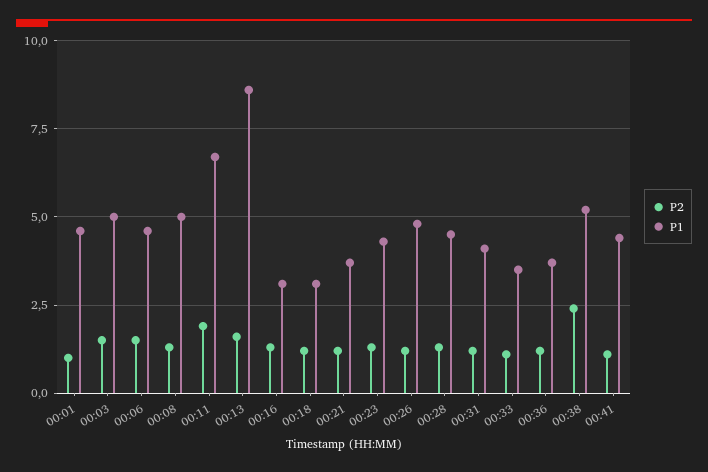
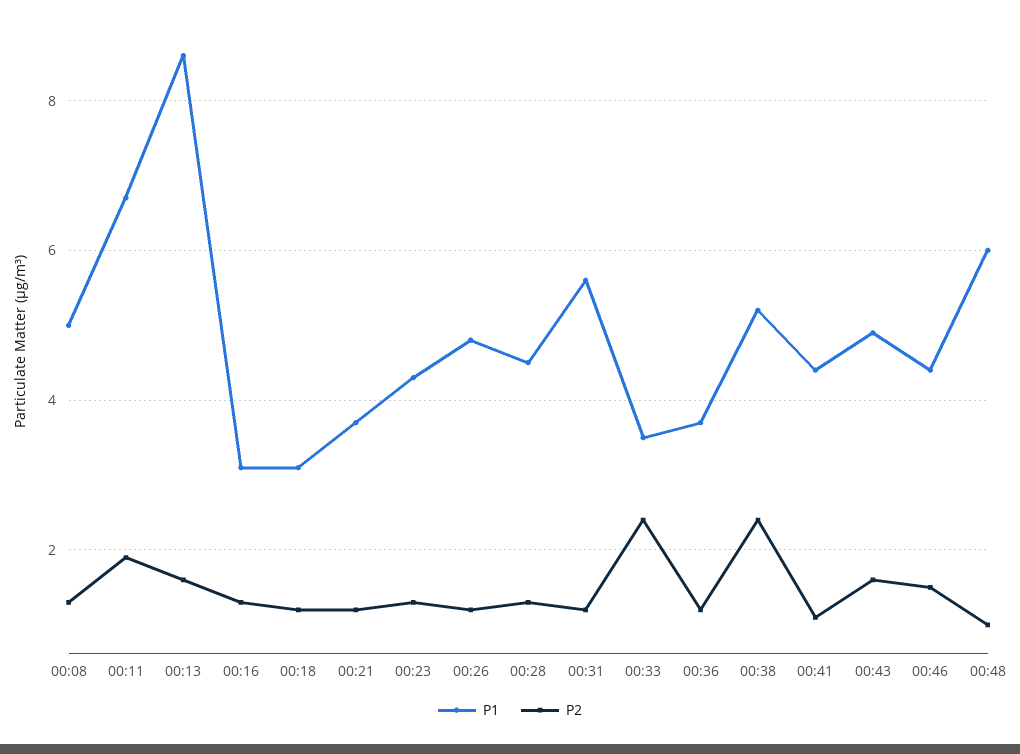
P2, 00:01: 1 -> none
P1, 00:01: 4.5 -> none
P2, 00:03: 1.5 -> none
P1, 00:03: 5 -> none
P2, 00:06: 1.5 -> none
P1, 00:06: 4.5 -> none
P1, 00:31: 4 -> 5.5
P2, 00:33: 1 -> 2.5
P1, 00:43: none -> 5
P2, 00:43: none -> 1.5
P1, 00:46: none -> 4.5
P2, 00:46: none -> 1.5
P1, 00:48: none -> 6
P2, 00:48: none -> 1

